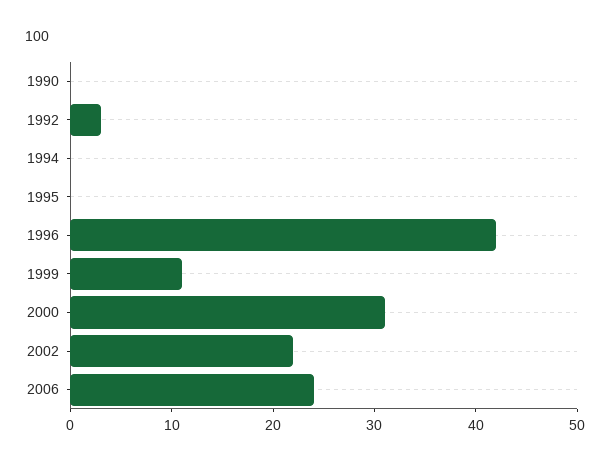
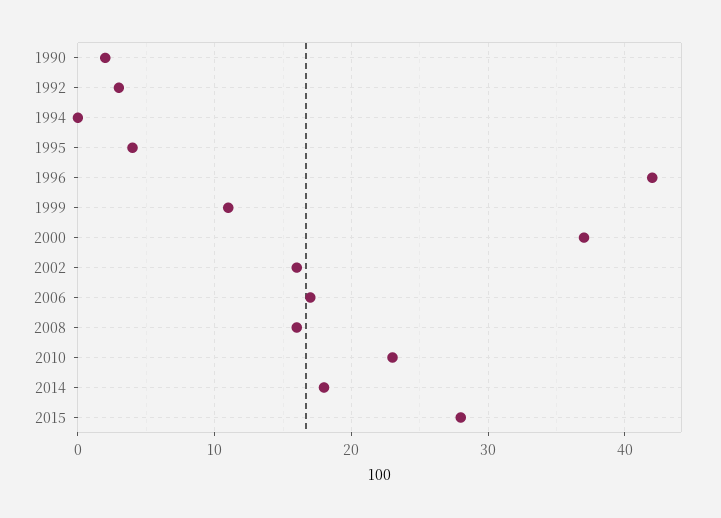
1990: 0 -> 2
1995: 0 -> 4
2000: 31 -> 37
2002: 22 -> 16
2006: 24 -> 17
2008: none -> 16
2010: none -> 23
2014: none -> 18
2015: none -> 28

